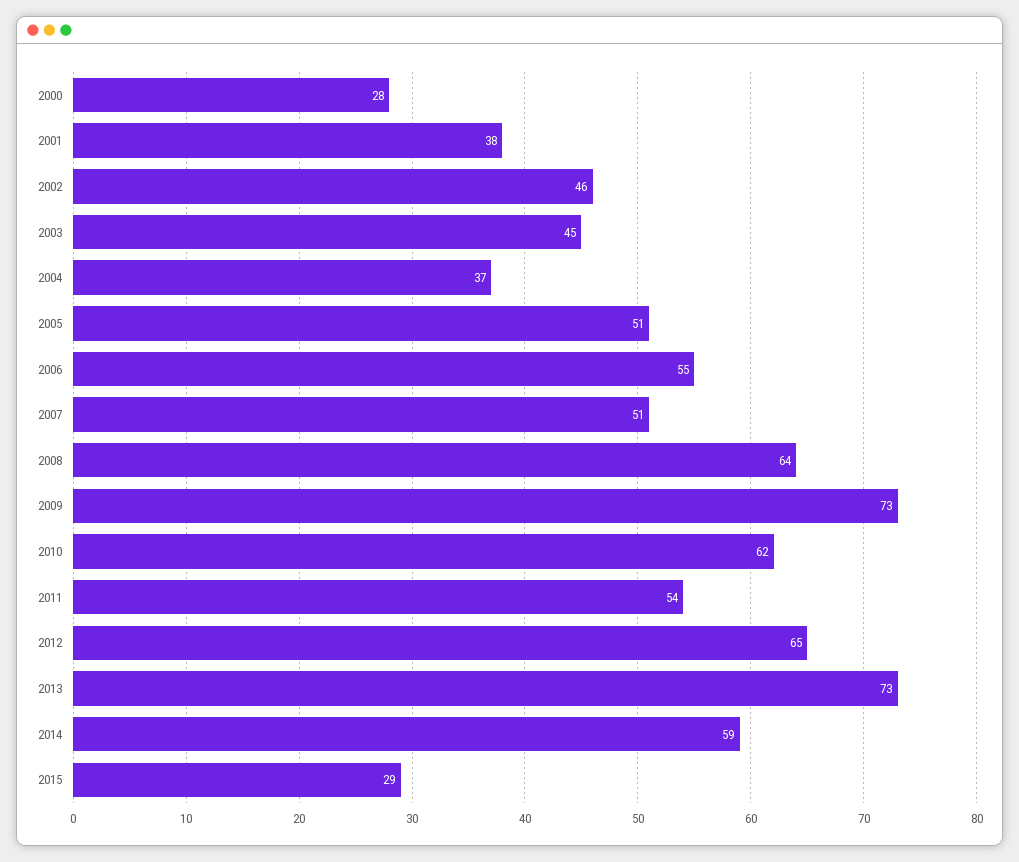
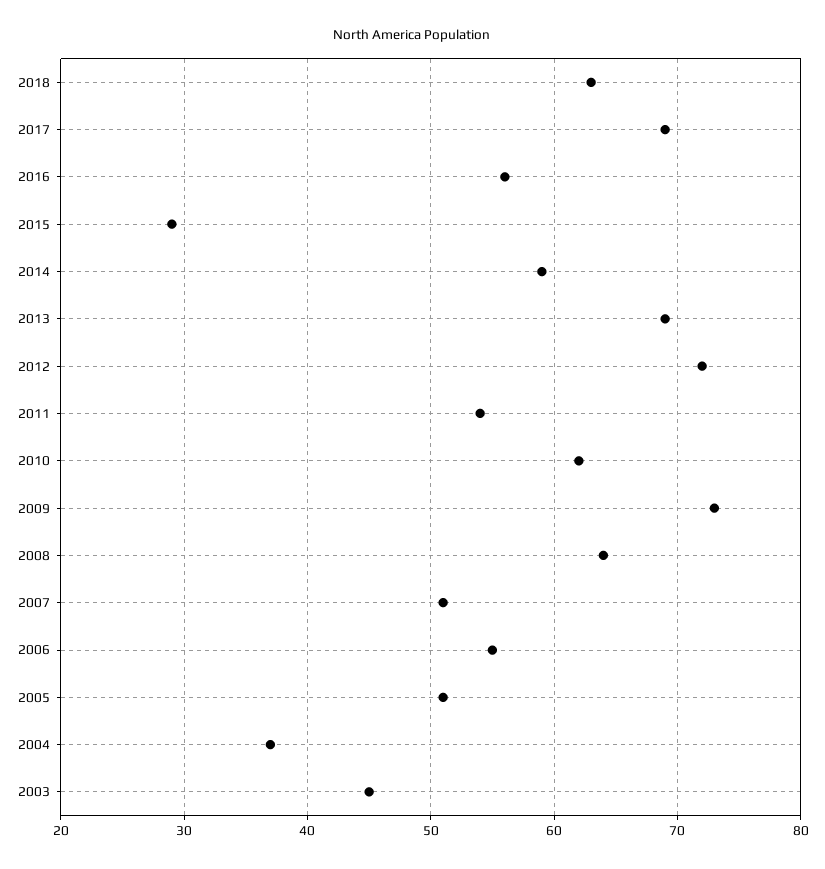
2000: 28 -> none
2001: 38 -> none
2002: 46 -> none
2012: 65 -> 72
2013: 73 -> 69
2018: none -> 63
2017: none -> 69
2016: none -> 56

